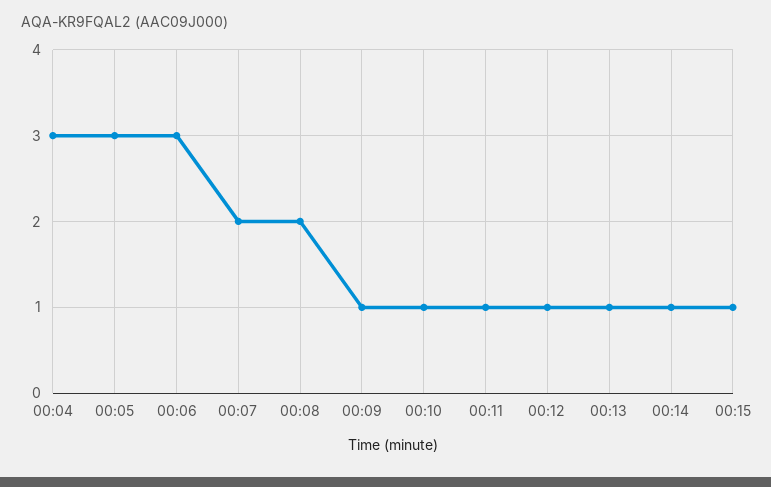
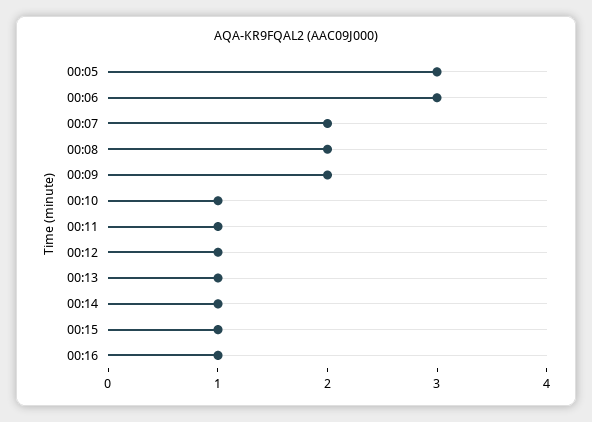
00:04: 3 -> none
00:09: 1 -> 2
00:16: none -> 1

